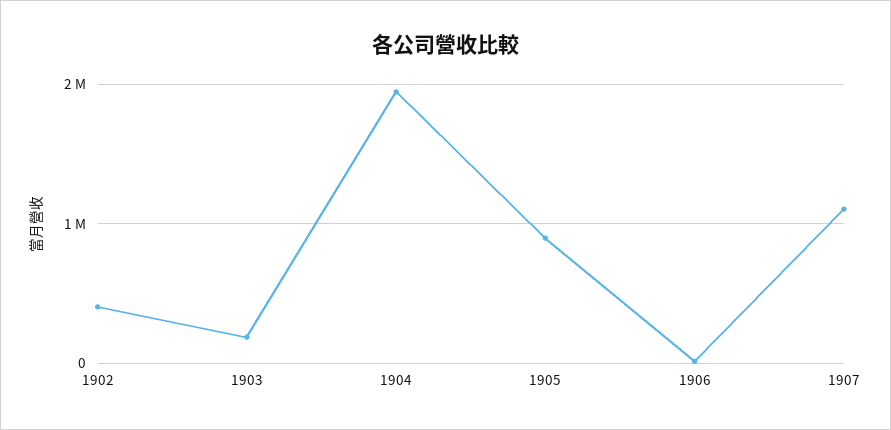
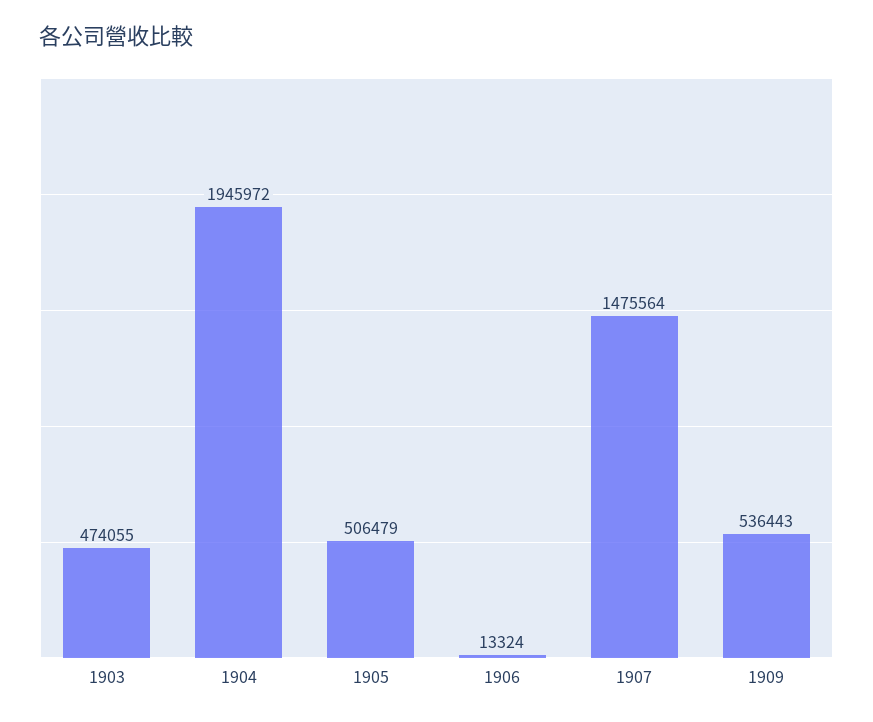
1902: 400000 -> none
1903: 200000 -> 474055
1905: 900000 -> 506479
1907: 1100000 -> 1475564
1909: none -> 536443

